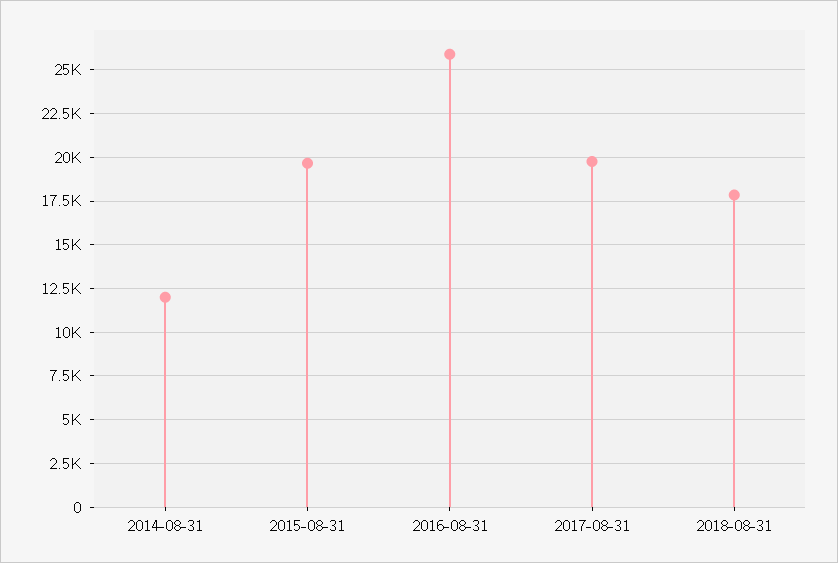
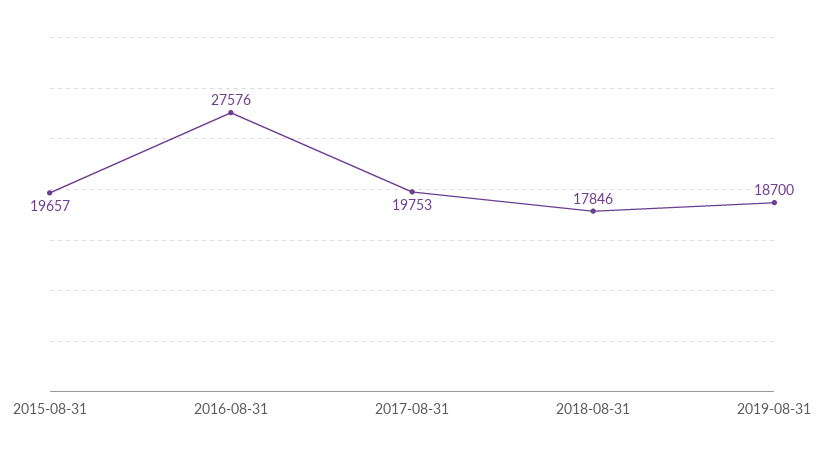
2014-08-31: 12000 -> none
2016-08-31: 26000 -> 27576
2019-08-31: none -> 18700

